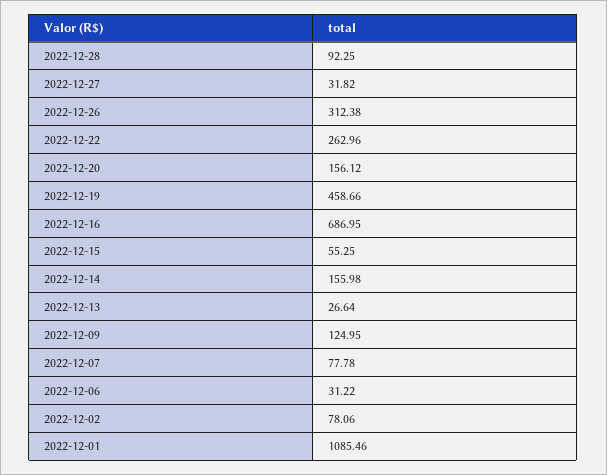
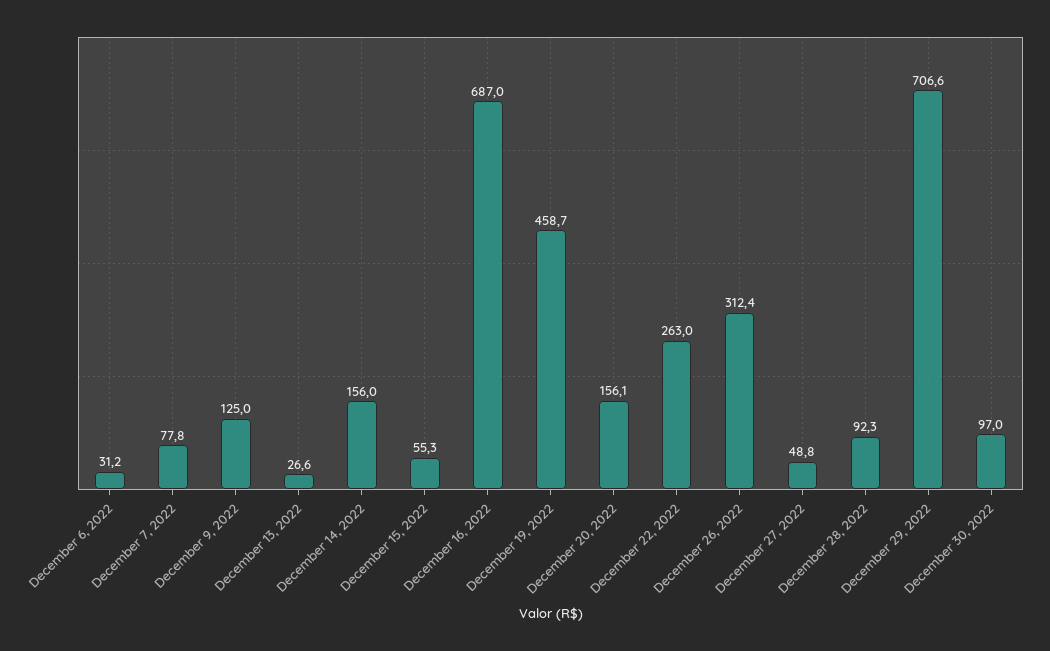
2022-12-27: 31.82 -> 48.8
2022-12-02: 78.06 -> none
2022-12-01: 1085.46 -> none
December 29, 2022: none -> 706.6
December 30, 2022: none -> 97

